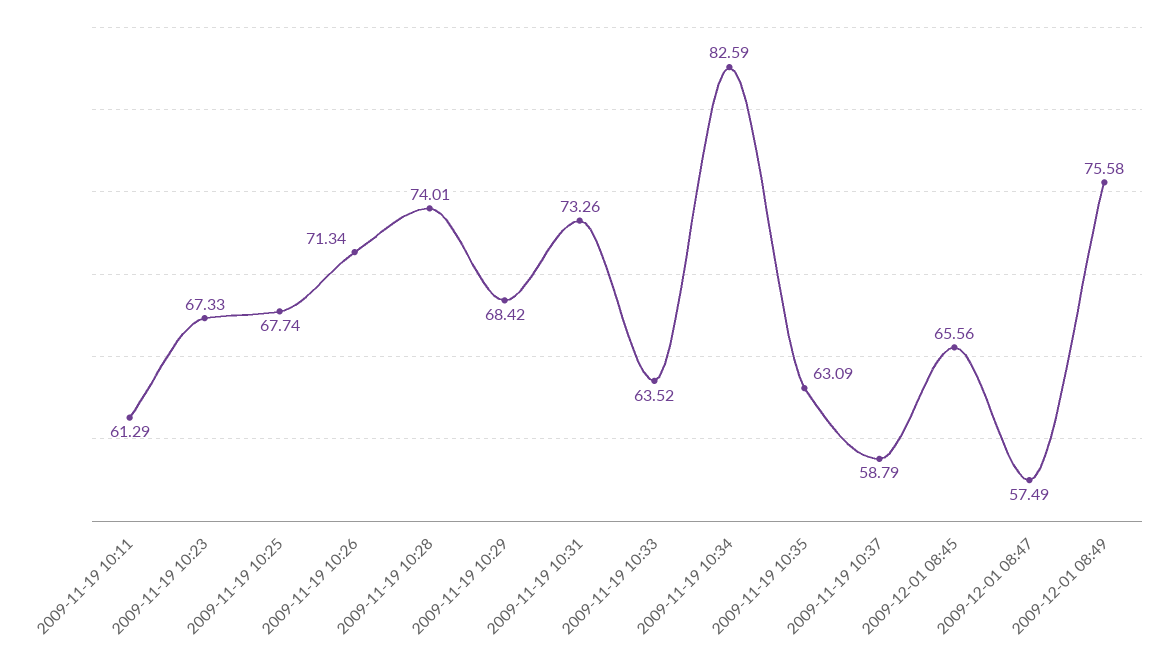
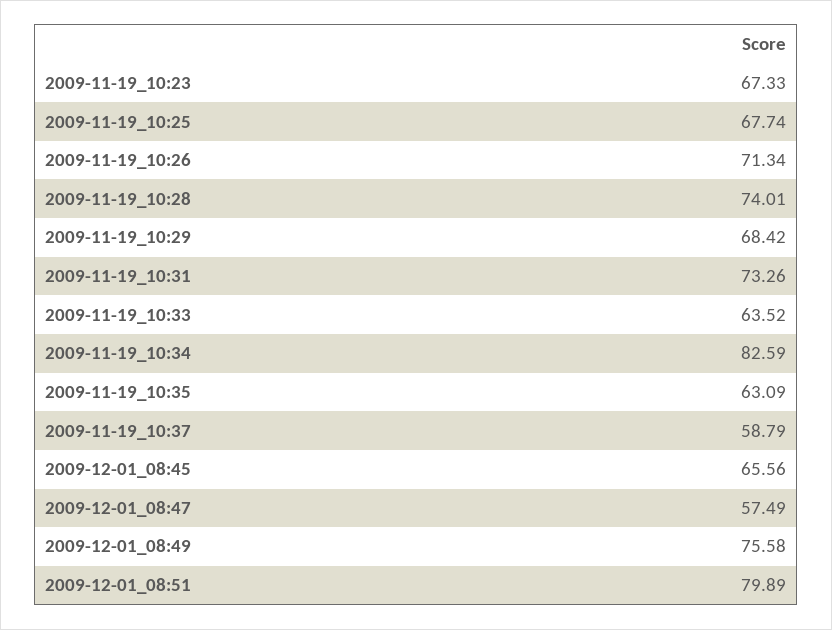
2009-11-19 10:11: 61.29 -> none
2009-12-01_08:51: none -> 79.89

